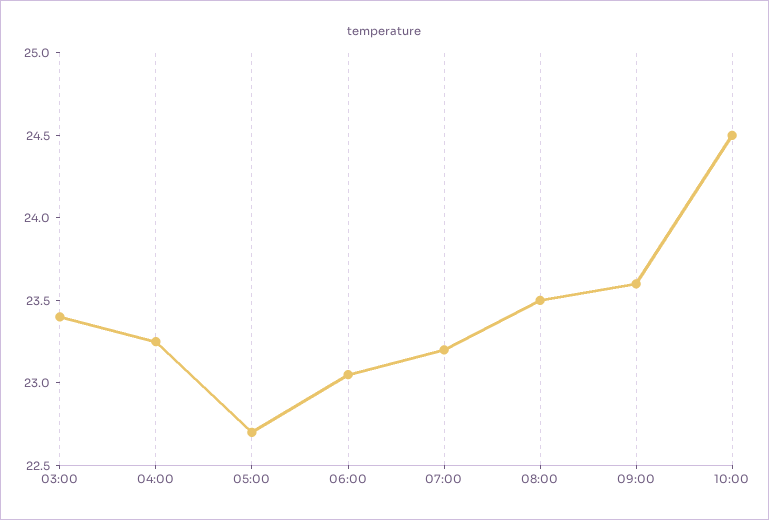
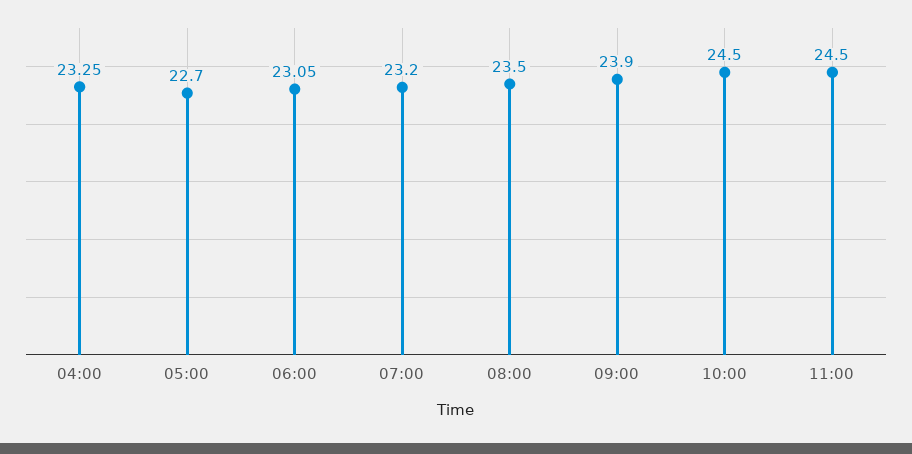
03:00: 23.4 -> none
09:00: 23.6 -> 23.9
11:00: none -> 24.5

